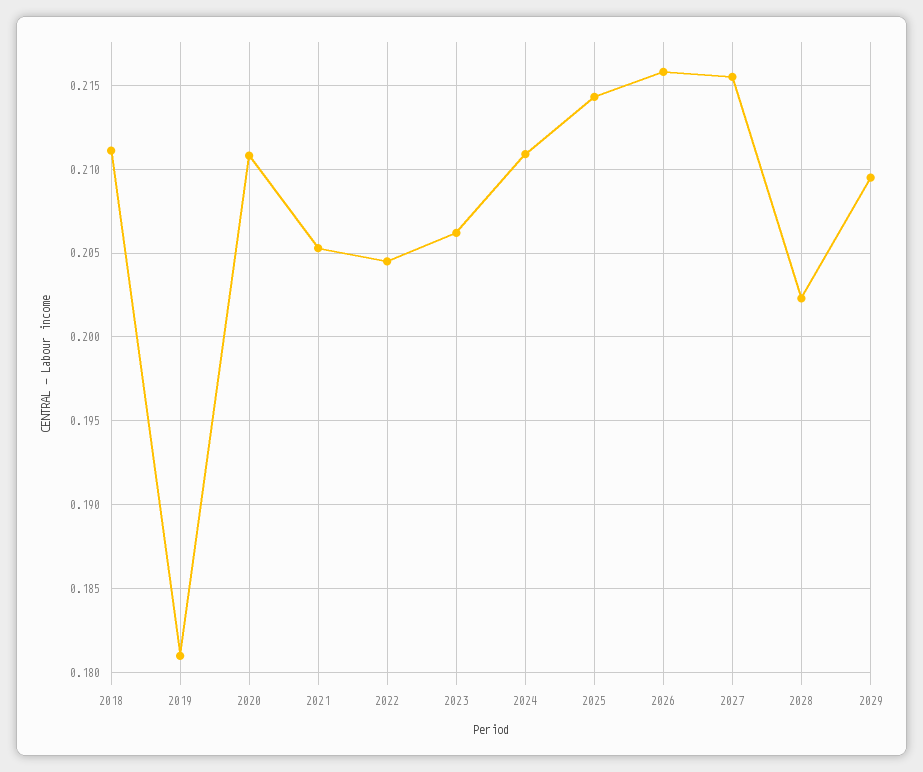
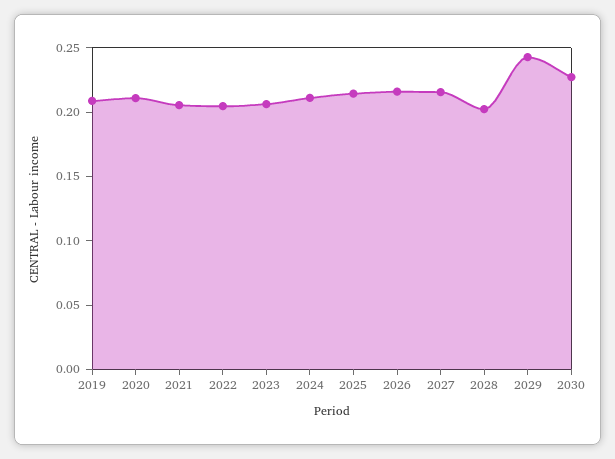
2018: 0.211 -> none
2019: 0.181 -> 0.21
2029: 0.2095 -> 0.24
2030: none -> 0.23

